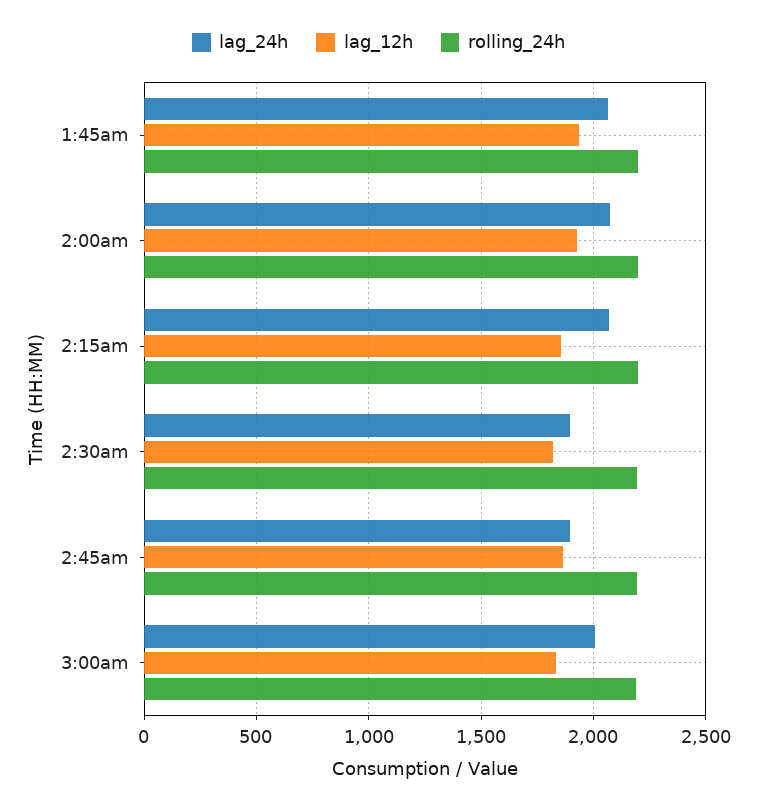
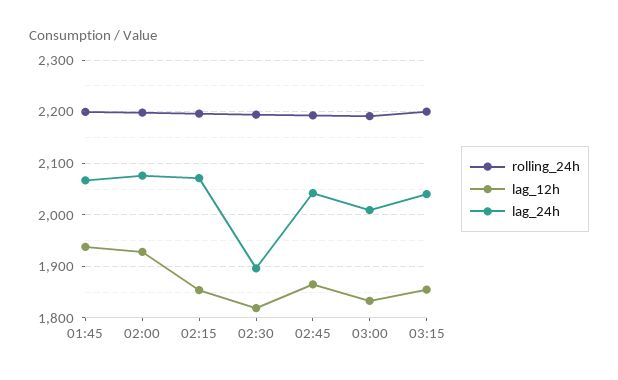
lag_24h, 2:45am: 1900 -> 2040
rolling_24h, 03:15: none -> 2200
lag_12h, 03:15: none -> 1860
lag_24h, 03:15: none -> 2040

